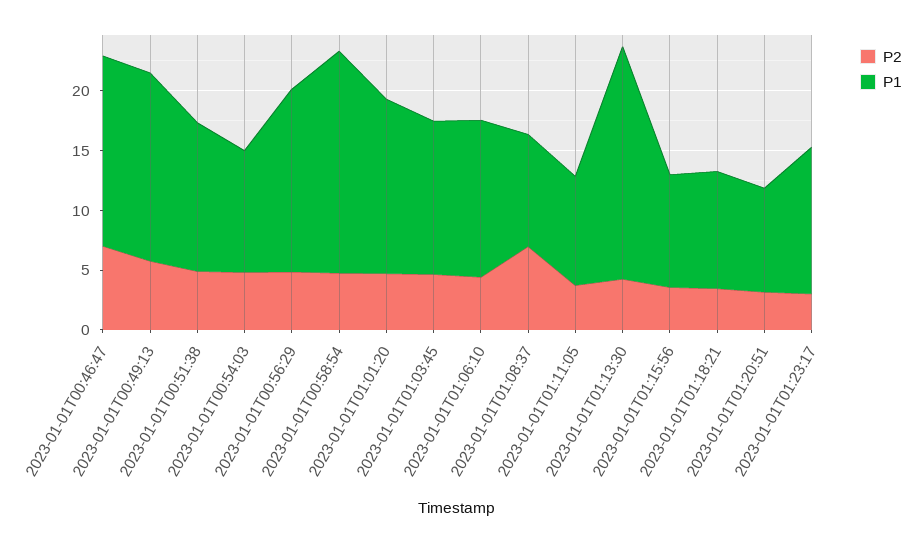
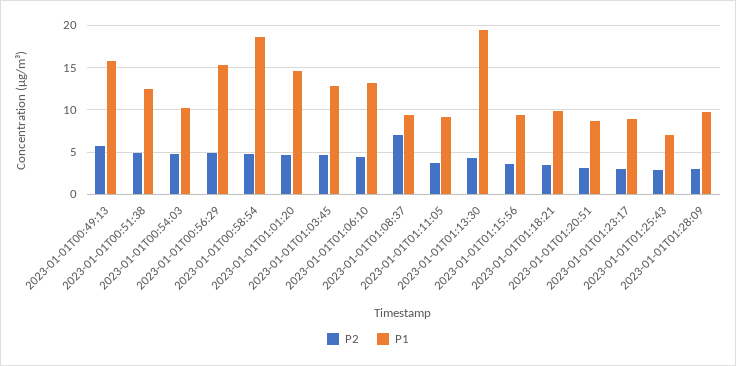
P2, 2023-01-01T00:46:47: 7 -> none
P1, 2023-01-01T00:46:47: 16 -> none
P1, 2023-01-01T01:23:17: 12 -> 9
P2, 2023-01-01T01:25:43: none -> 3
P1, 2023-01-01T01:25:43: none -> 7
P2, 2023-01-01T01:28:09: none -> 3
P1, 2023-01-01T01:28:09: none -> 10

